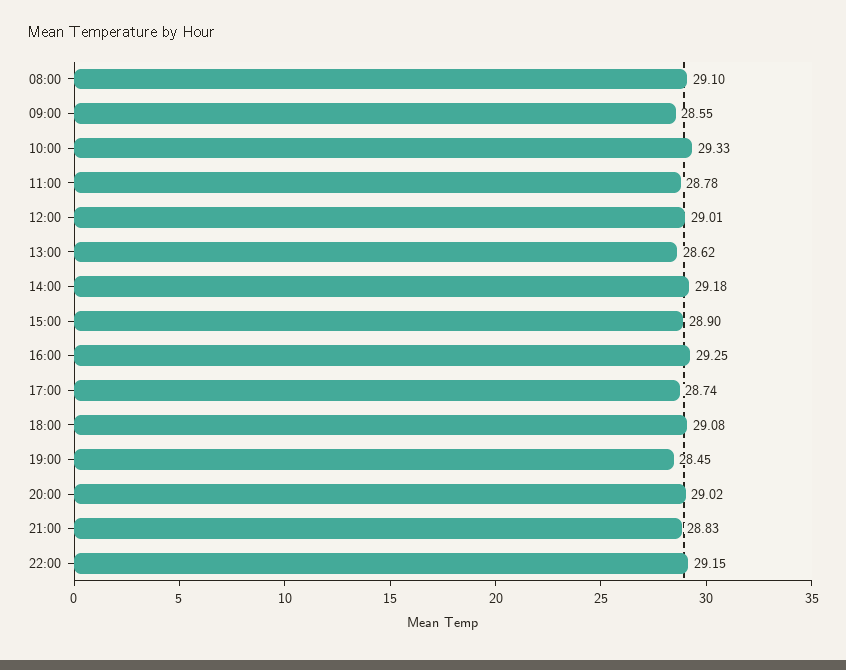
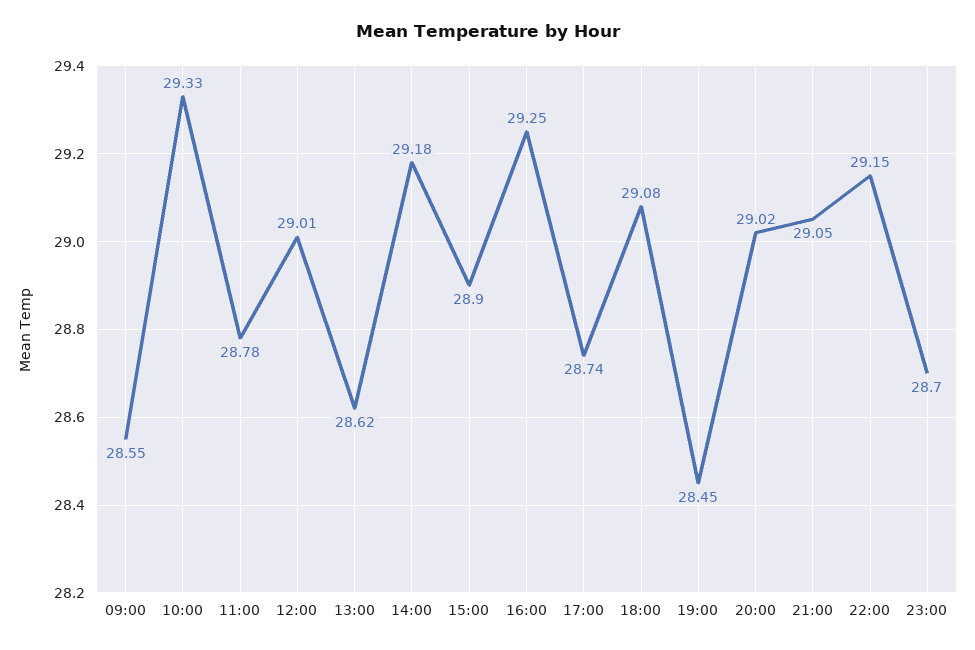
08:00: 29.1 -> none
21:00: 28.83 -> 29.05
23:00: none -> 28.7

